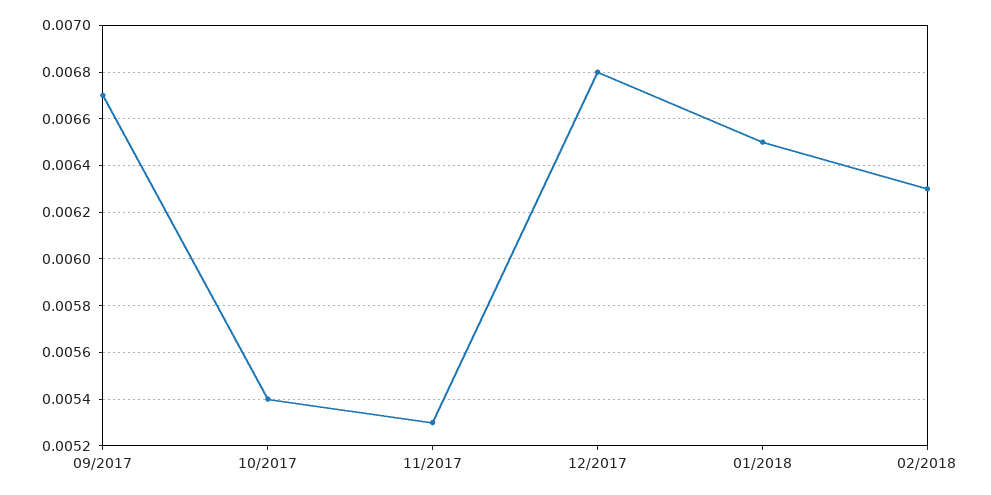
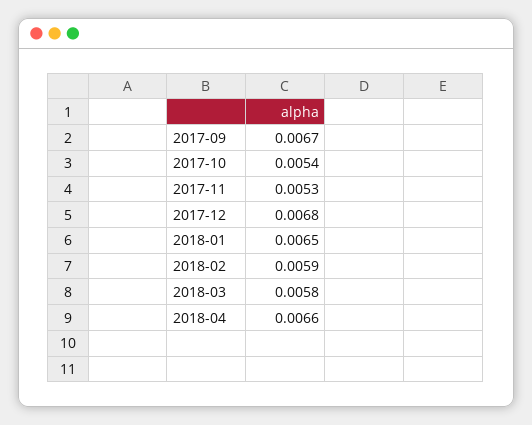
02/2018: 0.0063 -> 0.0059
2018-03: none -> 0.0058
2018-04: none -> 0.0066

